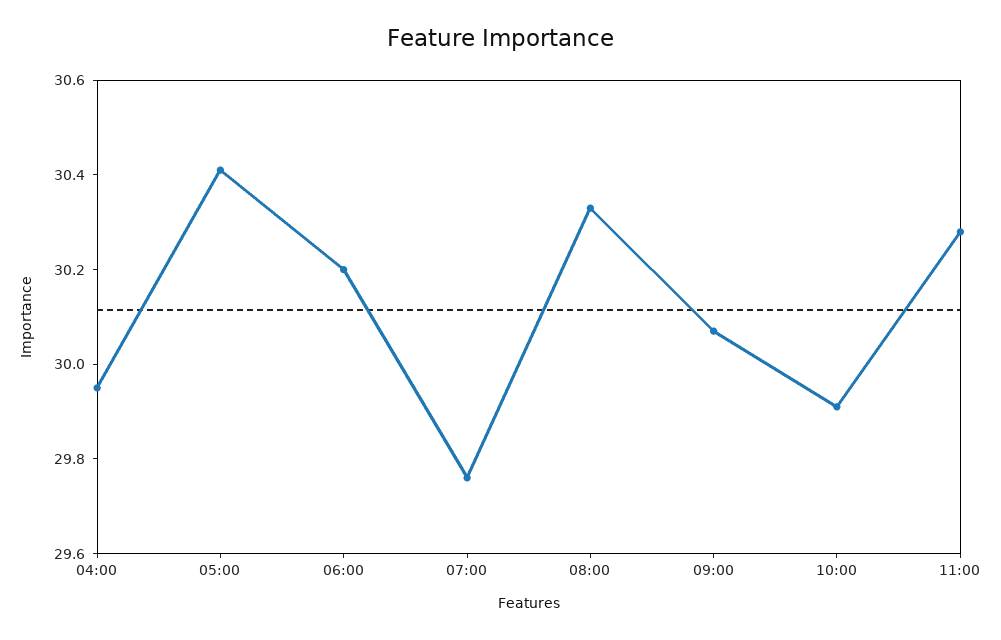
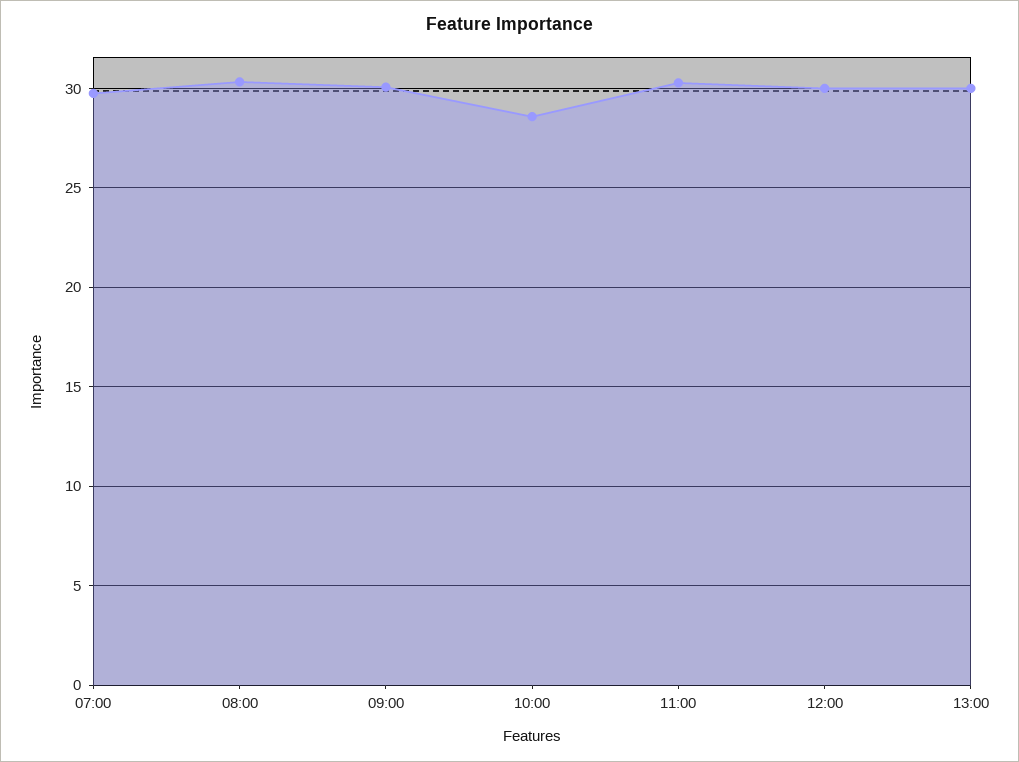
04:00: 29.95 -> none
05:00: 30.4 -> none
06:00: 30.2 -> none
10:00: 29.9 -> 28.5
12:00: none -> 30
13:00: none -> 30

